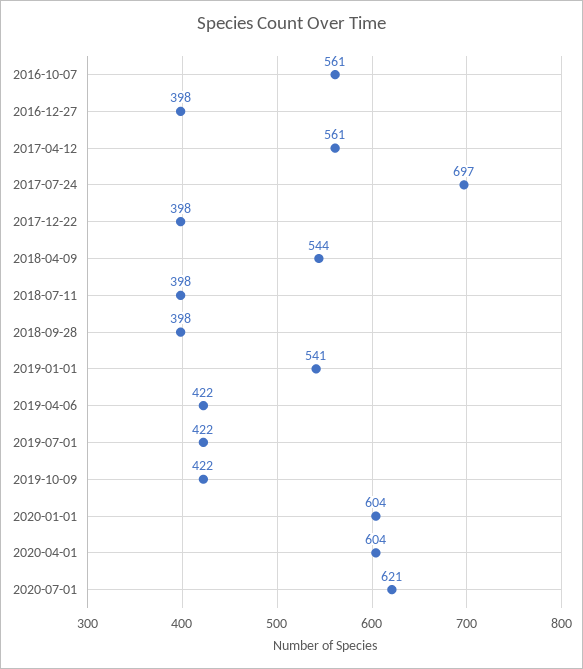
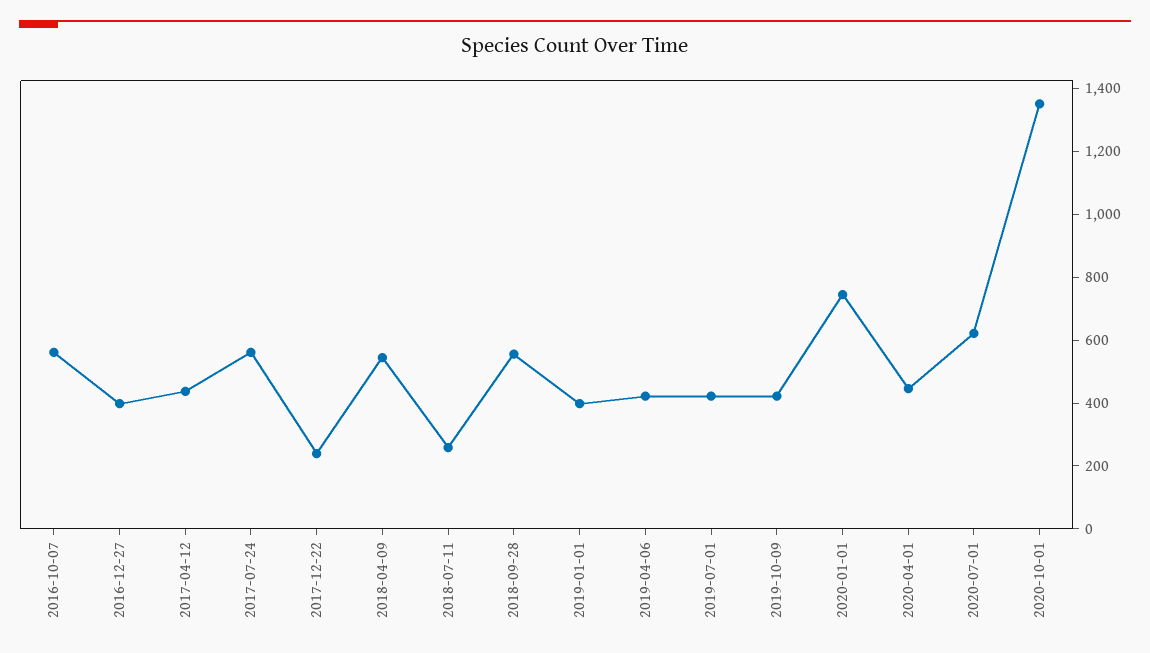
2017-04-12: 561 -> 450
2017-07-24: 697 -> 550
2017-12-22: 398 -> 250
2018-07-11: 398 -> 250
2018-09-28: 398 -> 550
2019-01-01: 541 -> 400
2020-01-01: 604 -> 750
2020-04-01: 604 -> 450
2020-10-01: none -> 1350

